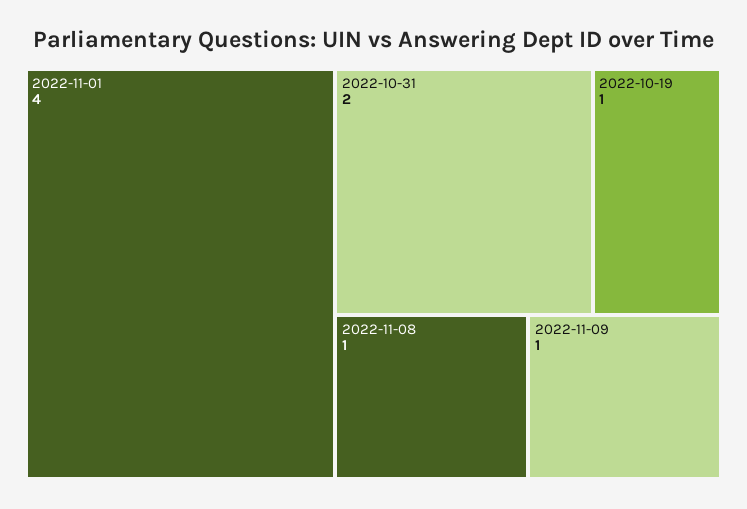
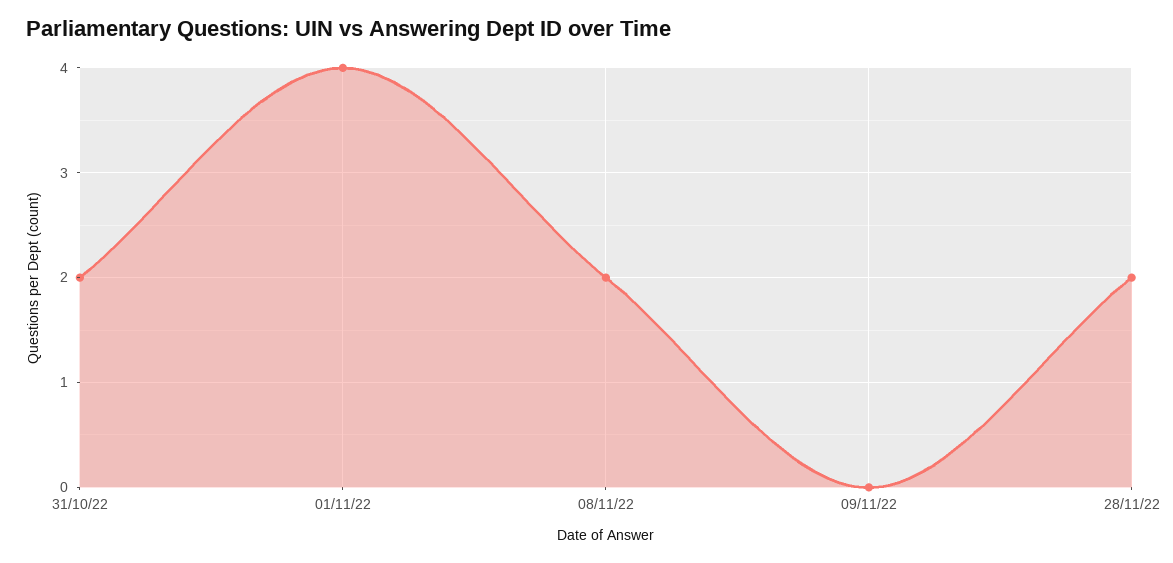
2022-10-19: 1 -> none
2022-11-08: 1 -> 2
2022-11-09: 1 -> 0
28/11/22: none -> 2

